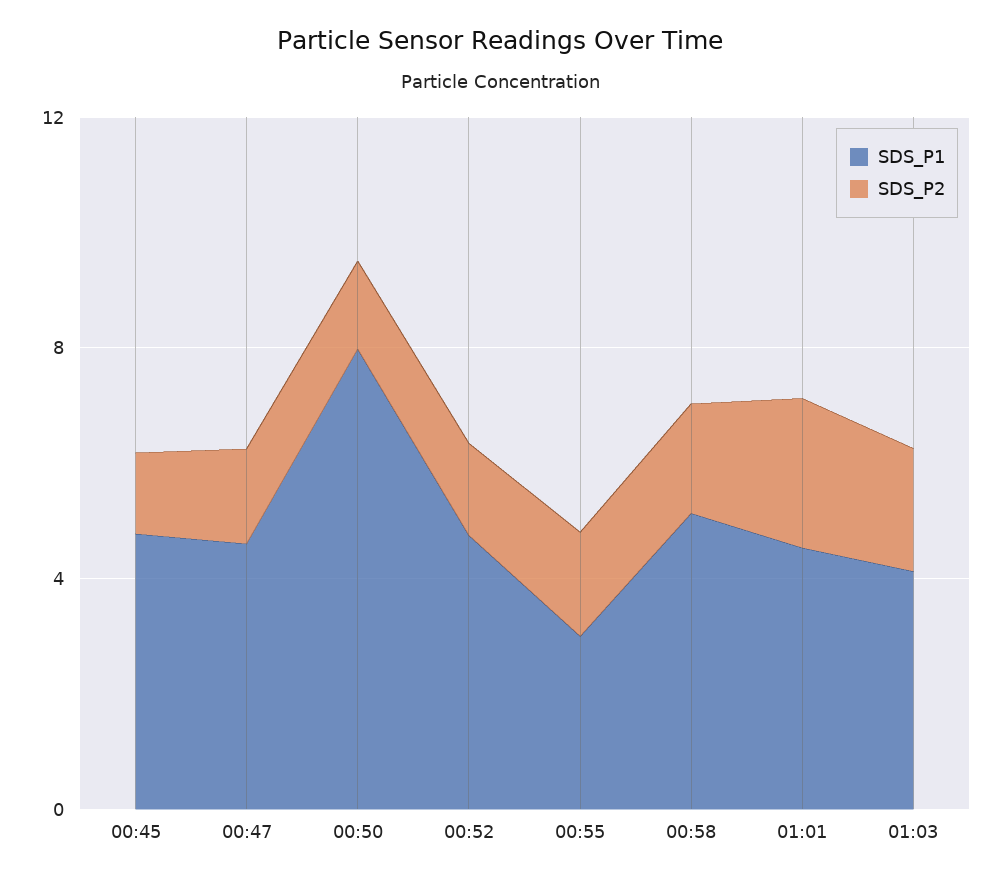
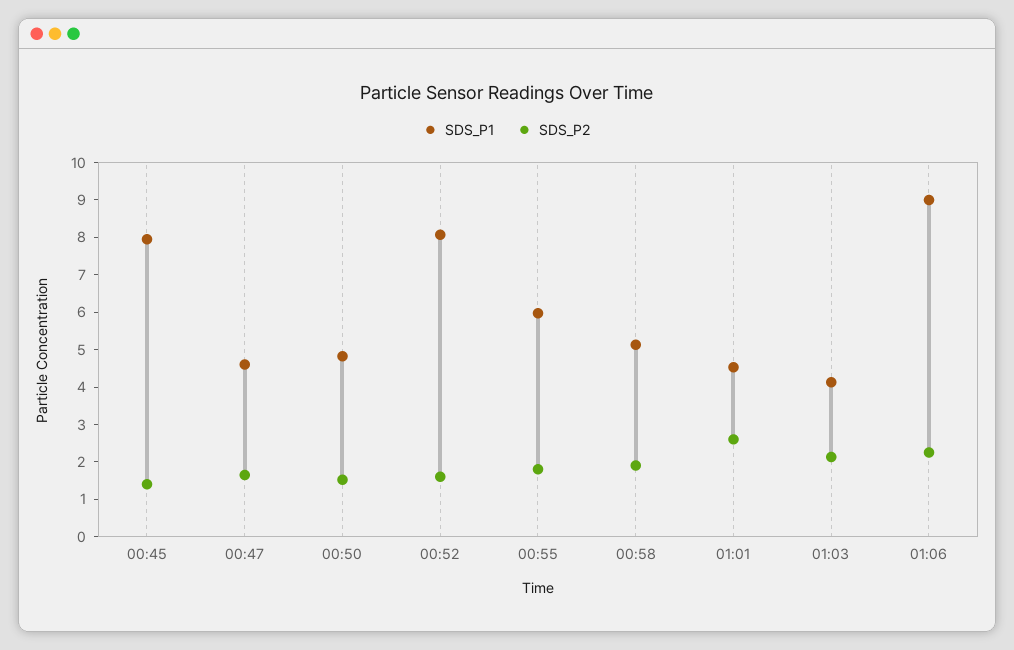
SDS_P1, 00:45: 5 -> 8
SDS_P1, 00:50: 8 -> 4.75
SDS_P1, 00:52: 5 -> 8
SDS_P1, 00:55: 3 -> 6
SDS_P1, 01:06: none -> 9
SDS_P2, 01:06: none -> 2.25

